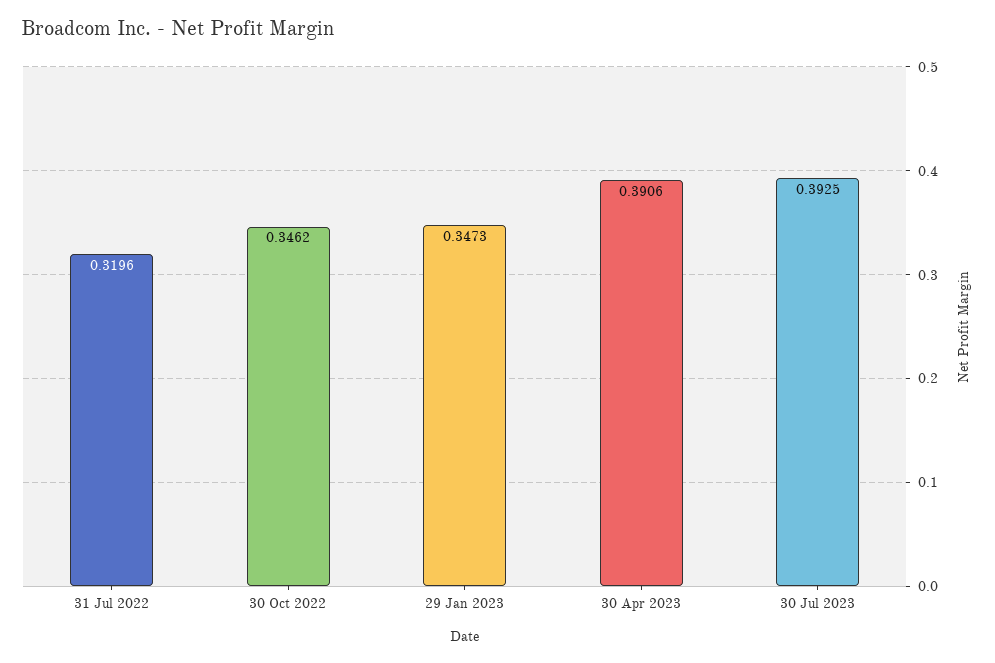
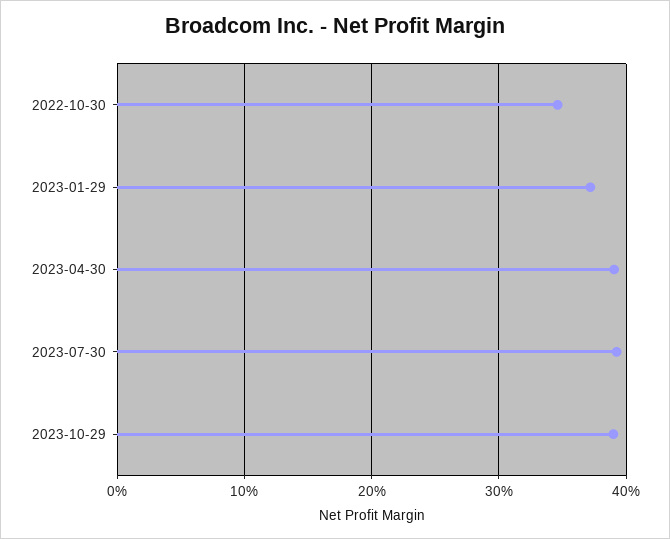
31 Jul 2022: 0.3196 -> none
29 Jan 2023: 0.3473 -> 0.37
2023-10-29: none -> 0.39

